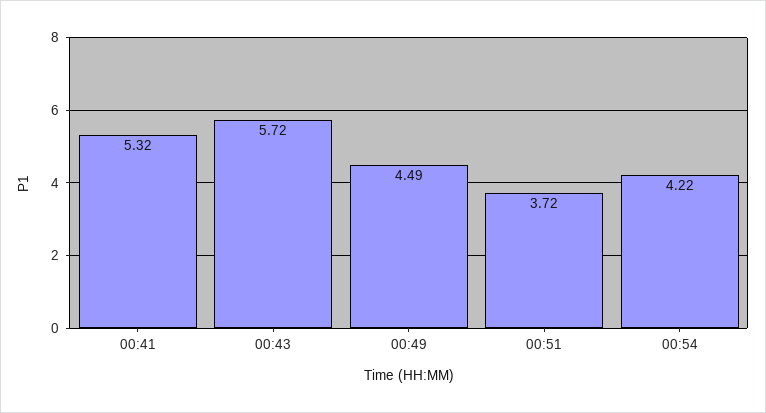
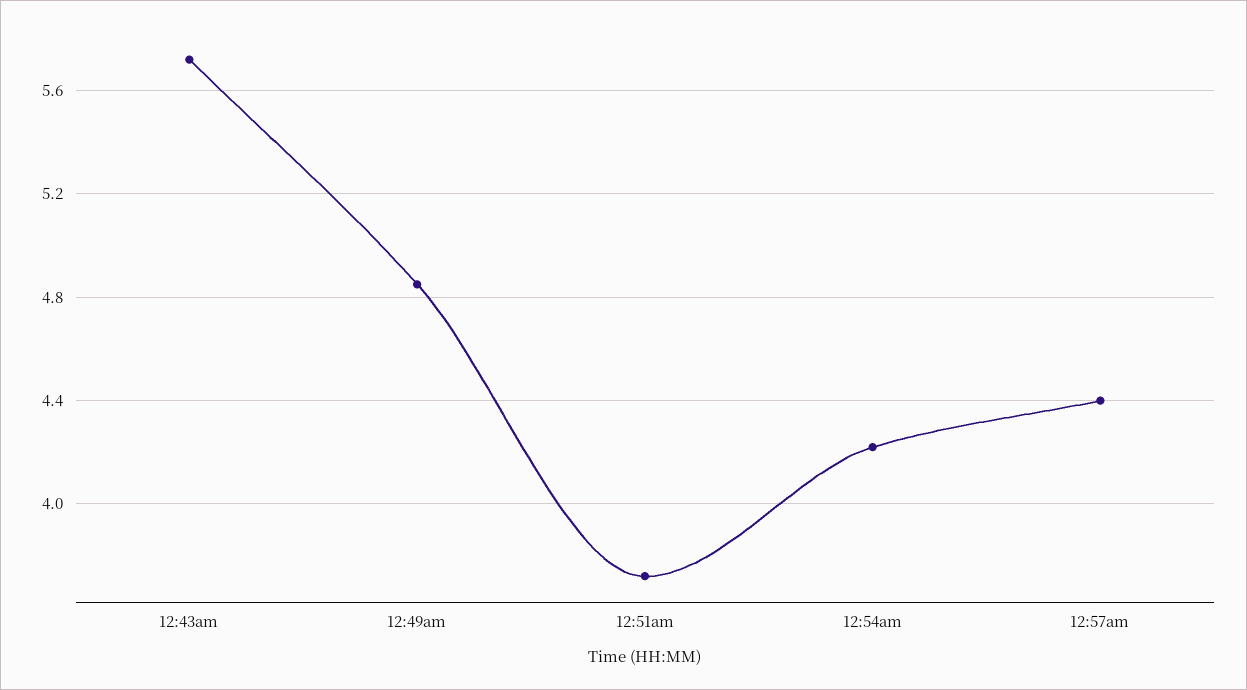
00:41: 5.32 -> none
00:49: 4.49 -> 4.85
12:57am: none -> 4.4

